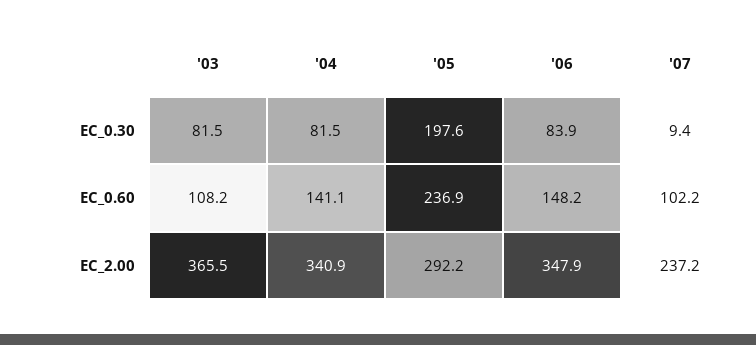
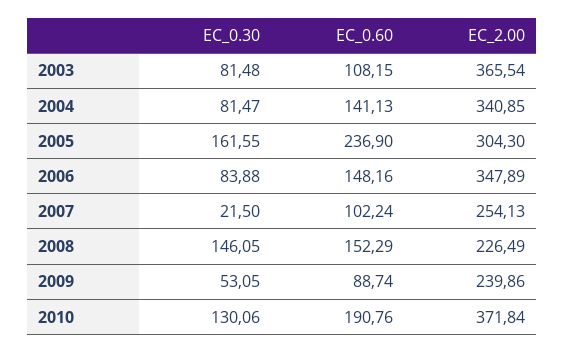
'05, EC_0.30: 197.6 -> 161.55
'07, EC_0.30: 9.4 -> 21.5
'05, EC_2.00: 292.2 -> 304.3
'07, EC_2.00: 237.2 -> 254.13
2008, EC_0.30: none -> 146.05
2008, EC_0.60: none -> 152.29
2008, EC_2.00: none -> 226.49
2009, EC_0.30: none -> 53.05
2009, EC_0.60: none -> 88.74
2009, EC_2.00: none -> 239.86
2010, EC_0.30: none -> 130.06
2010, EC_0.60: none -> 190.76
2010, EC_2.00: none -> 371.84

